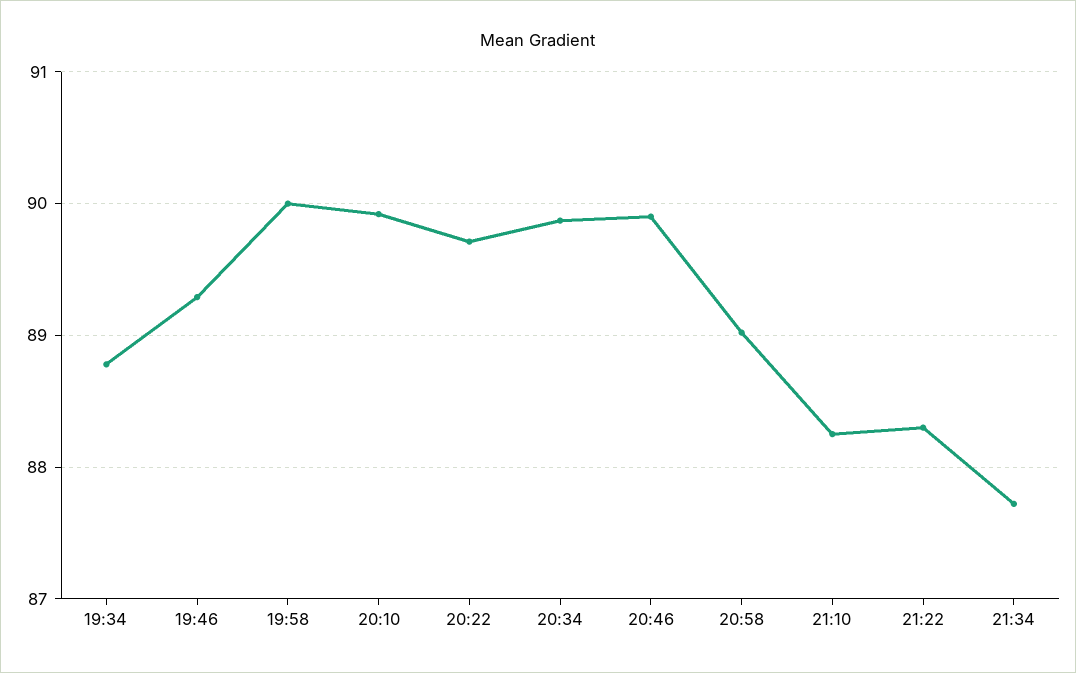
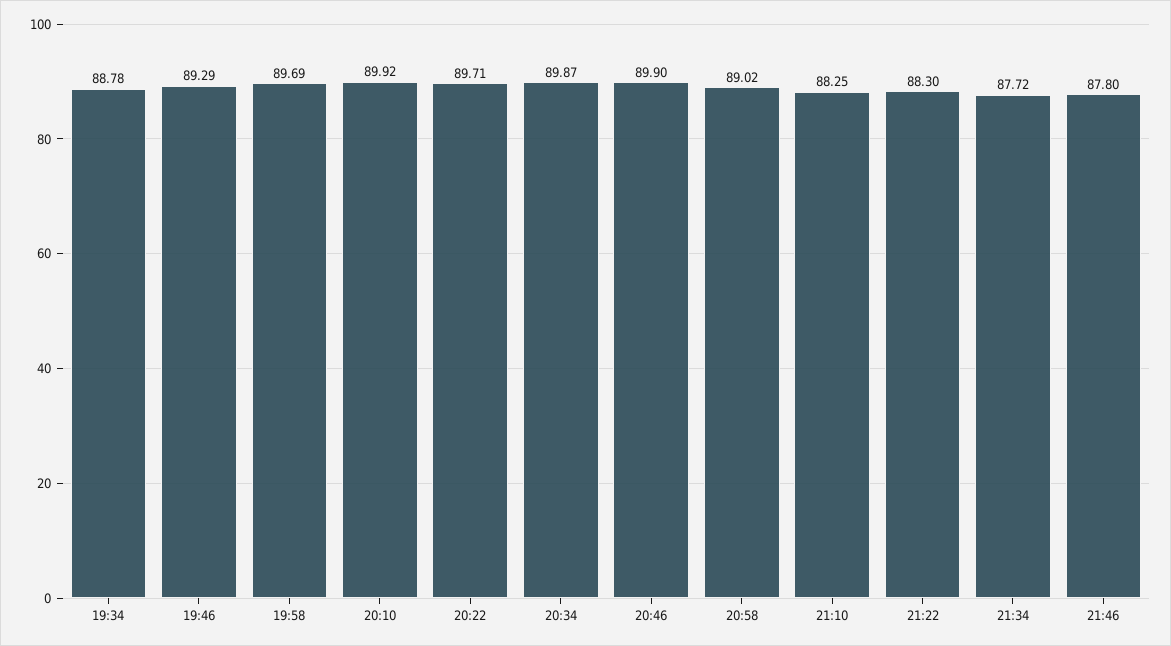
19:58: 90 -> 89.69
21:46: none -> 87.8

